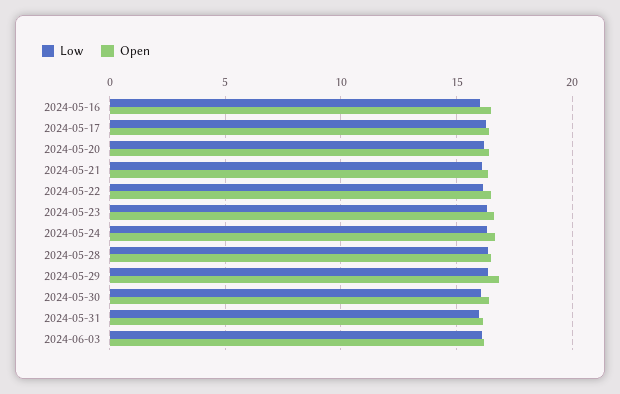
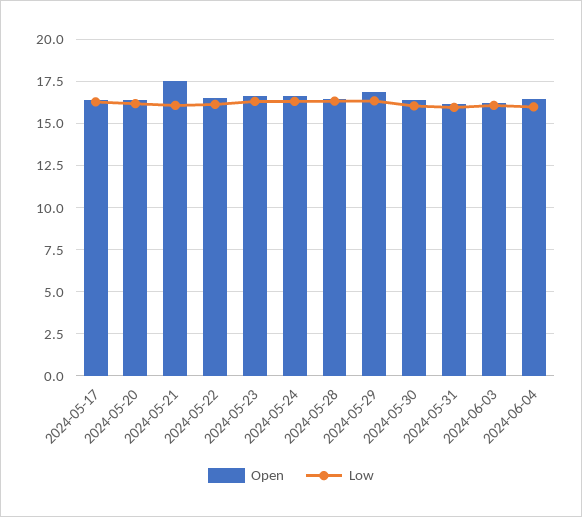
Low, 2024-05-16: 16 -> none
Open, 2024-05-16: 16.5 -> none
Open, 2024-05-21: 16.5 -> 17.5
Open, 2024-06-04: none -> 16.5
Low, 2024-06-04: none -> 16

